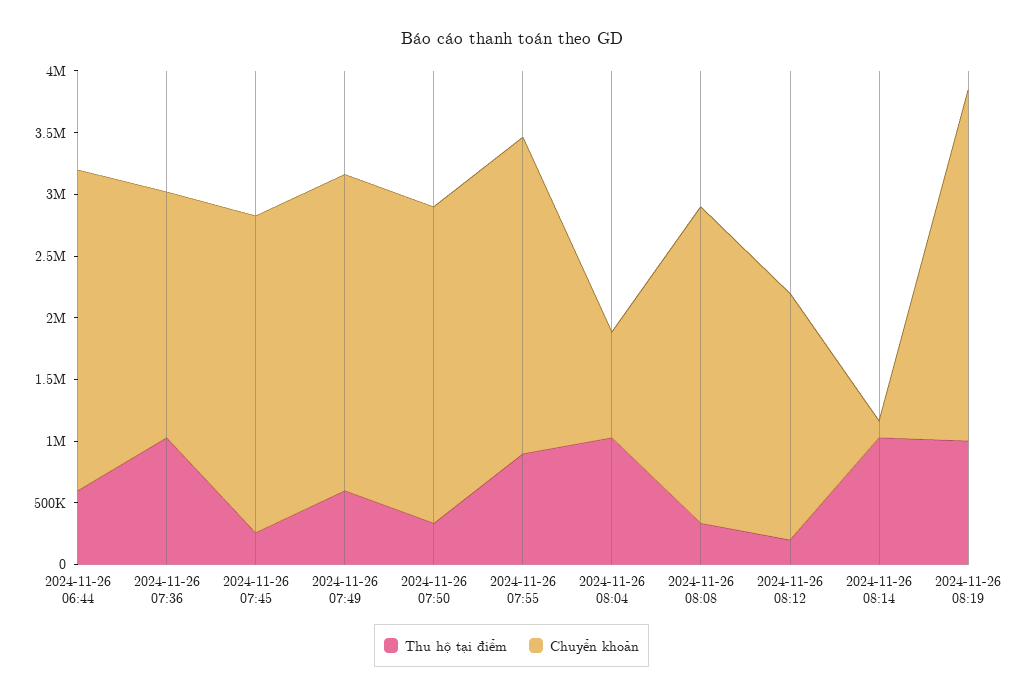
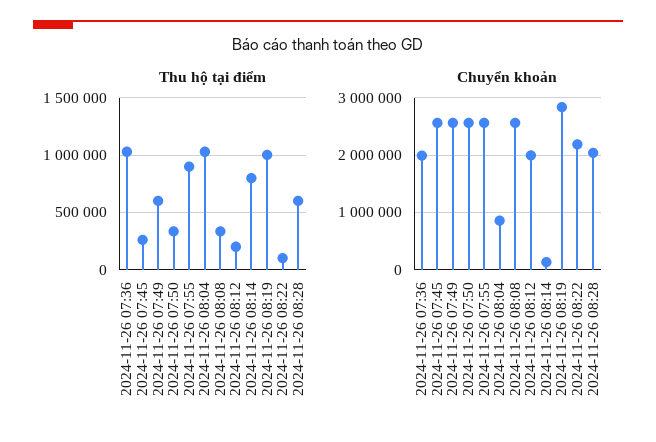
Thu hộ tại điểm, 2024-11-26 06:44: 600000 -> none
Chuyển khoản, 2024-11-26 06:44: 2600000 -> none
Thu hộ tại điểm, 2024-11-26 08:14: 1000000 -> 800000
Thu hộ tại điểm, 2024-11-26 08:22: none -> 100000
Thu hộ tại điểm, 2024-11-26 08:28: none -> 600000
Chuyển khoản, 2024-11-26 08:22: none -> 2200000
Chuyển khoản, 2024-11-26 08:28: none -> 2000000

